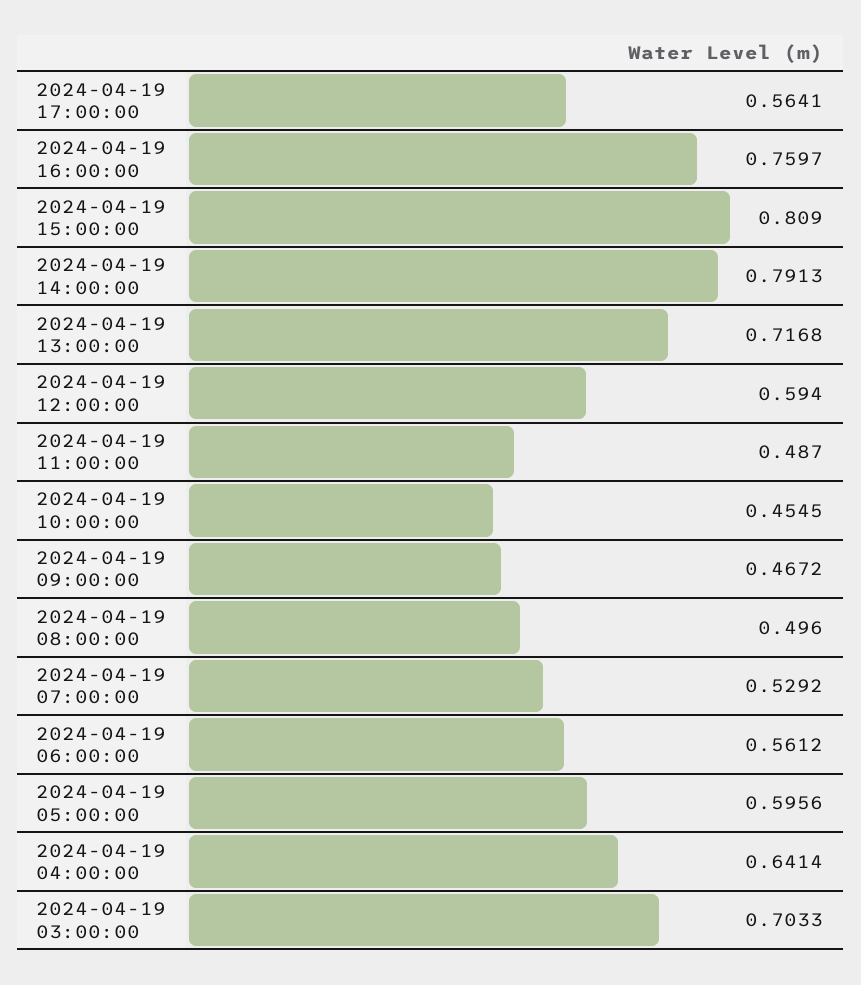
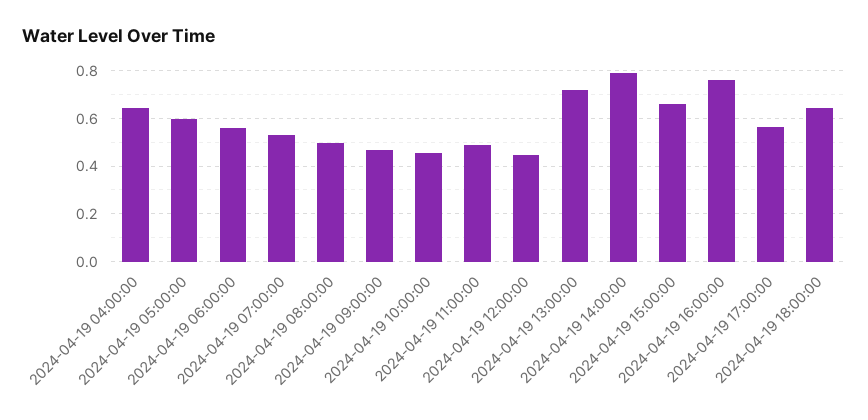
2024-04-19 15:00:00: 0.809 -> 0.65
2024-04-19 12:00:00: 0.594 -> 0.45
2024-04-19 03:00:00: 0.7033 -> none
2024-04-19 18:00:00: none -> 0.65

